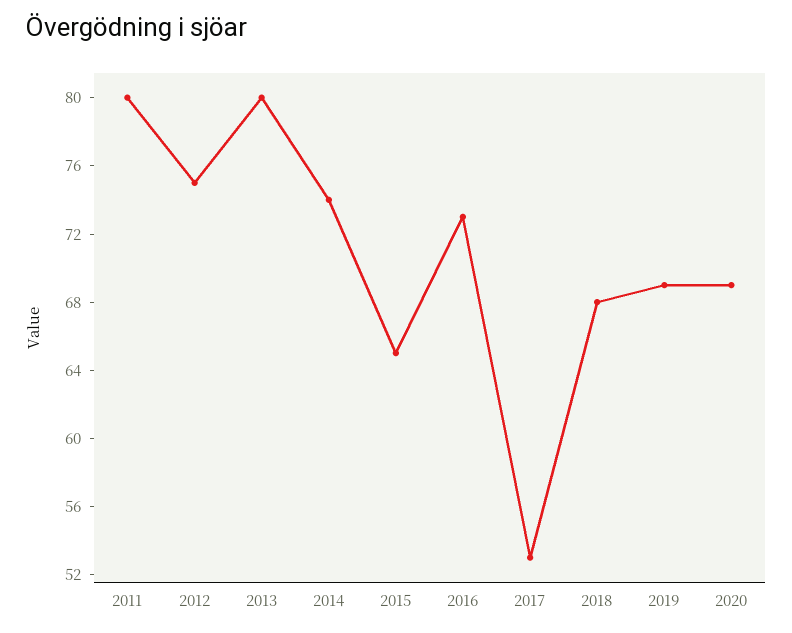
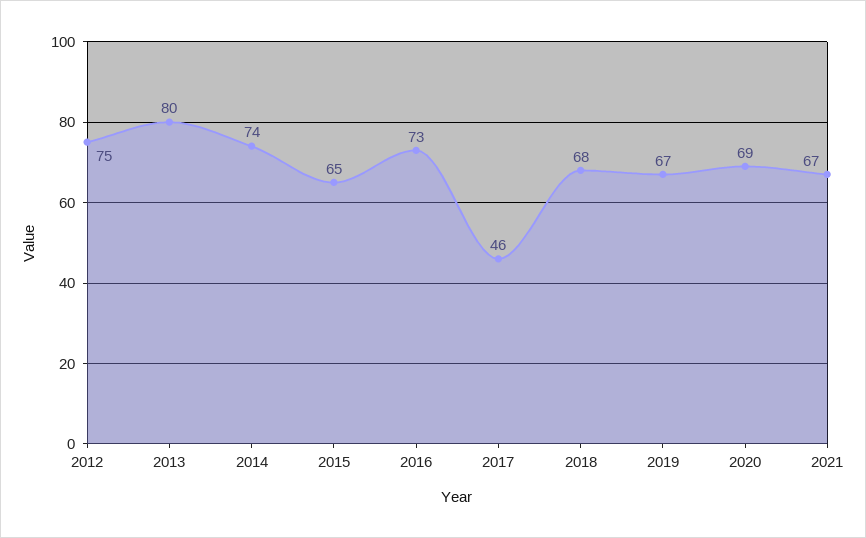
2011: 80 -> none
2017: 53 -> 46
2019: 69 -> 67
2021: none -> 67

